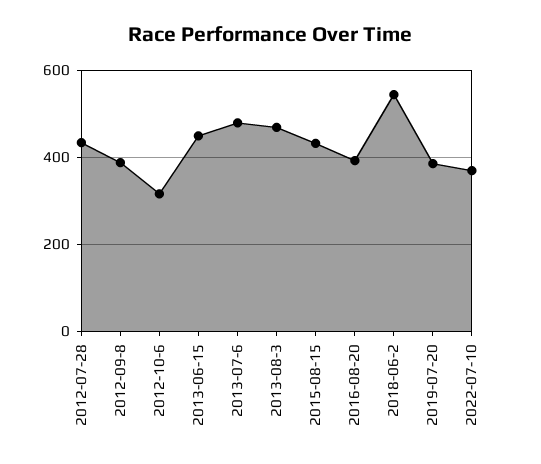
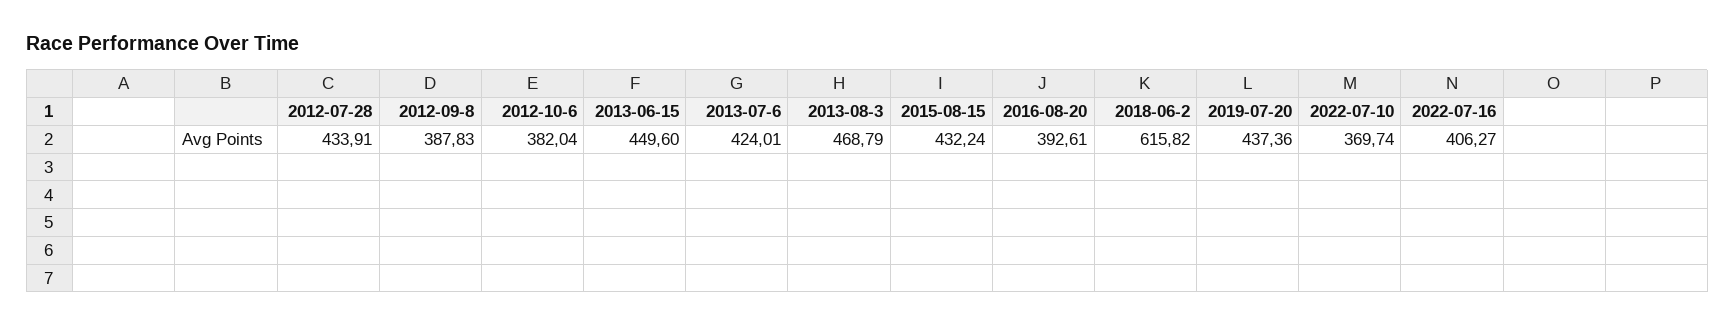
2012-10-6: 320 -> 382.04
2013-07-6: 480 -> 424.01
2018-06-2: 540 -> 615.82
2019-07-20: 380 -> 437.36
2022-07-16: none -> 406.27

